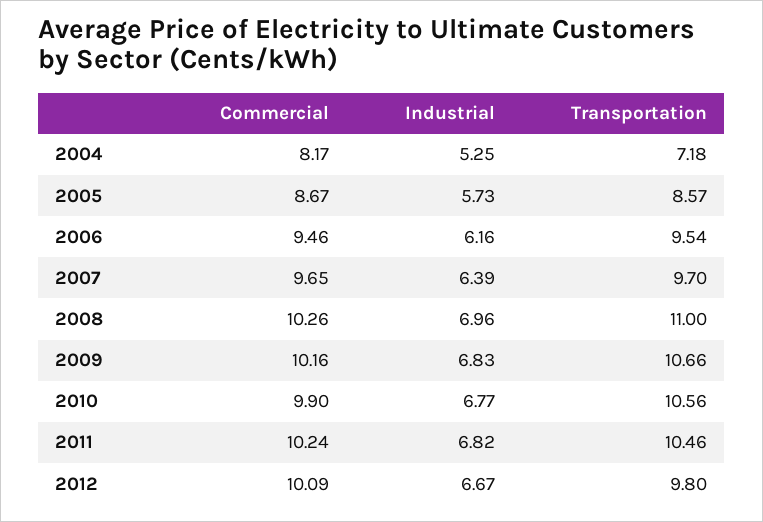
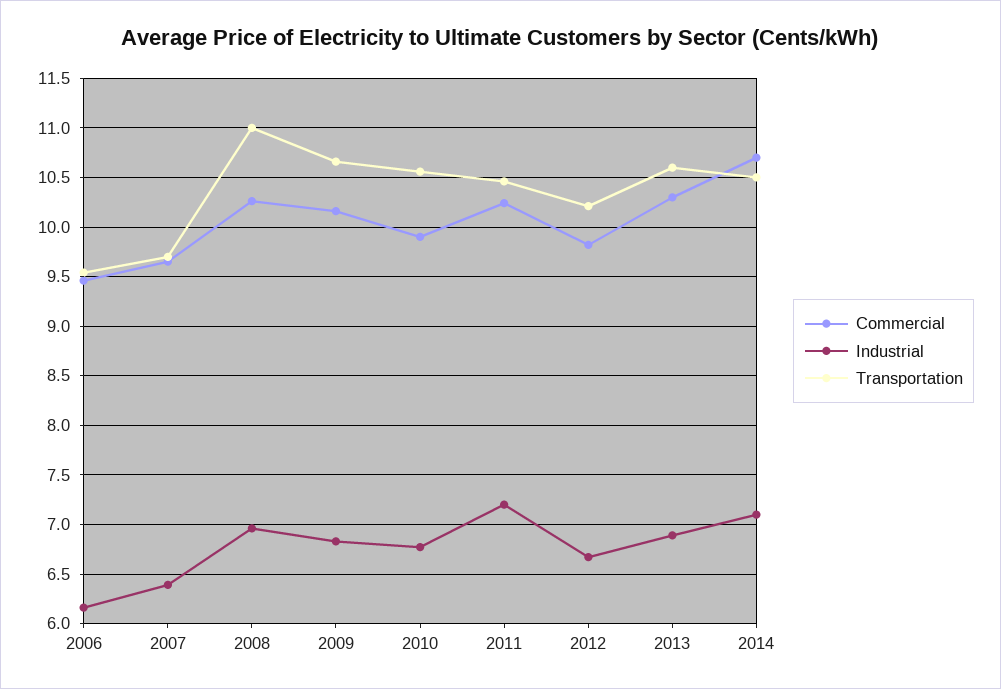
Commercial, 2004: 8.17 -> none
Industrial, 2004: 5.25 -> none
Transportation, 2004: 7.18 -> none
Commercial, 2005: 8.67 -> none
Industrial, 2005: 5.73 -> none
Transportation, 2005: 8.57 -> none
Industrial, 2011: 6.82 -> 7.2
Commercial, 2012: 10.09 -> 9.8
Transportation, 2012: 9.8 -> 10.2
Commercial, 2013: none -> 10.3
Industrial, 2013: none -> 6.9
Transportation, 2013: none -> 10.6
Commercial, 2014: none -> 10.7
Industrial, 2014: none -> 7.1
Transportation, 2014: none -> 10.5

